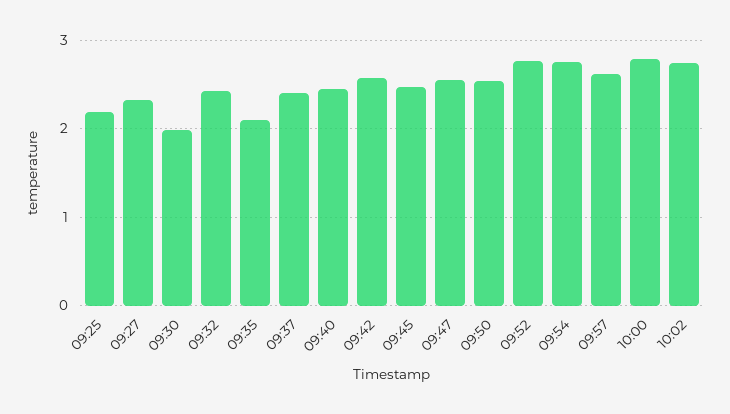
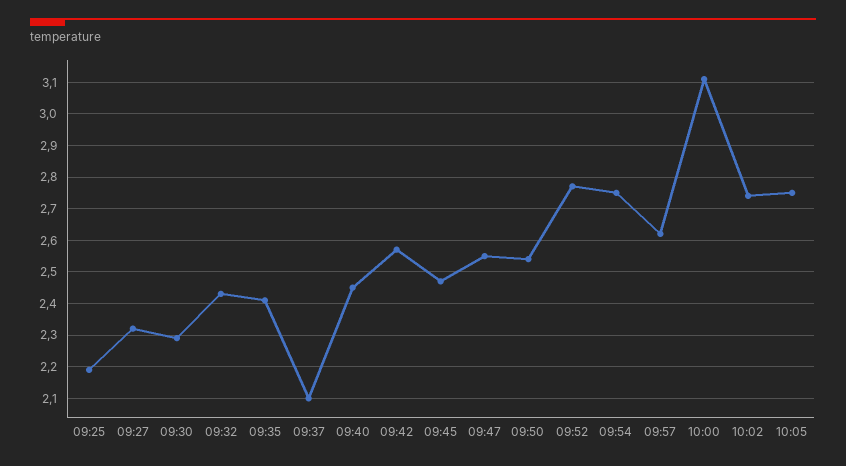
09:30: 2 -> 2.3
09:35: 2.1 -> 2.4
09:37: 2.4 -> 2.1
10:00: 2.8 -> 3.1
10:05: none -> 2.75

